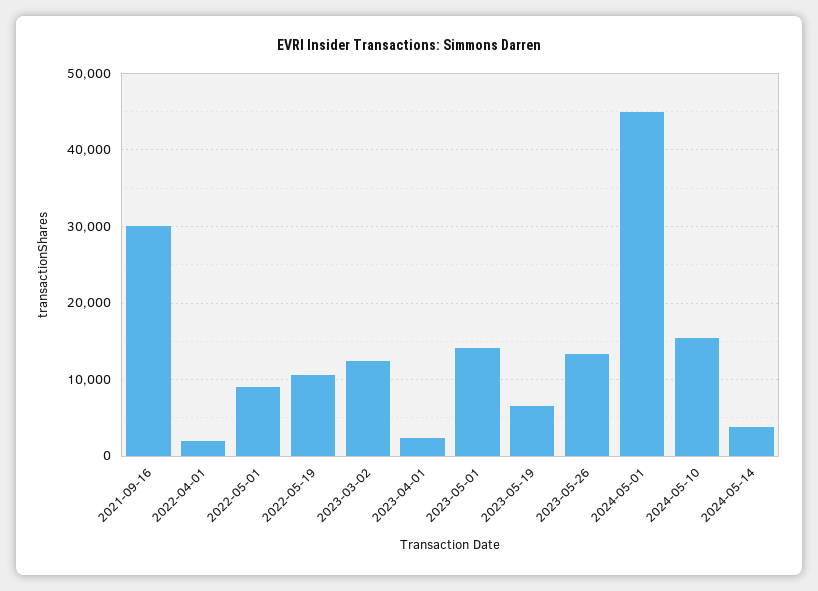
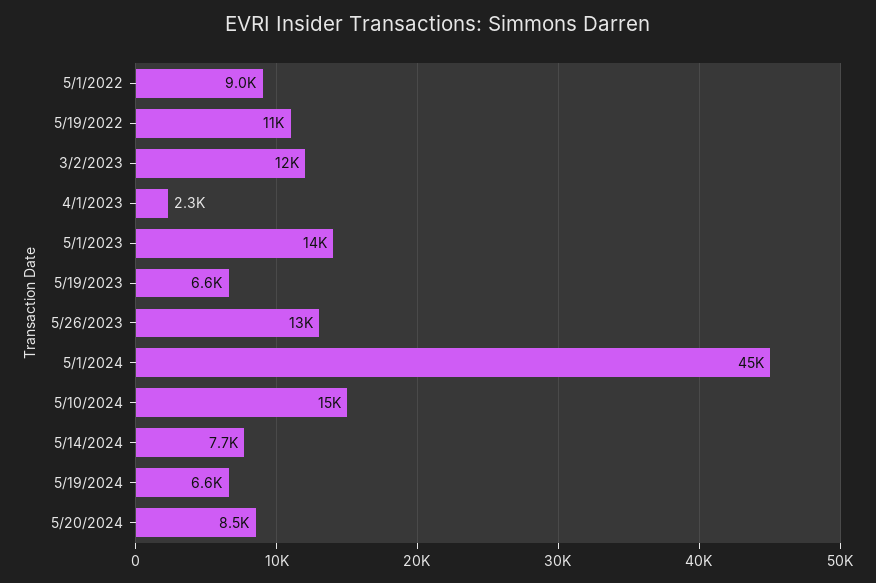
2021-09-16: 30000 -> none
2022-04-01: 2000 -> none
2024-05-14: 4000 -> 7700
5/19/2024: none -> 6600
5/20/2024: none -> 8500

